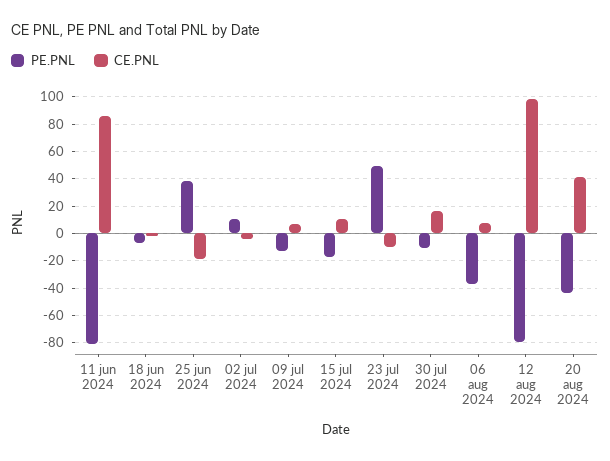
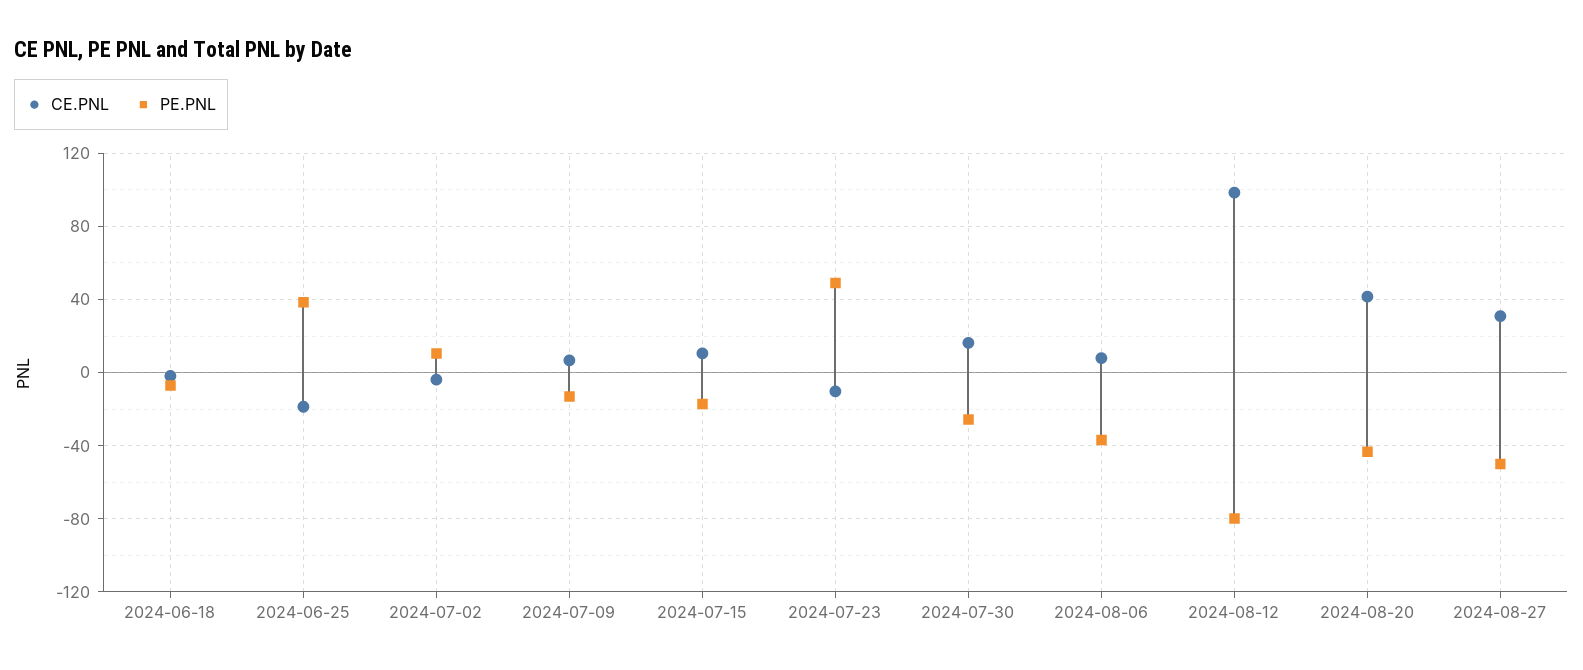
PE.PNL, 11 jun 2024: -80 -> none
CE.PNL, 11 jun 2024: 85 -> none
PE.PNL, 30 jul 2024: -10 -> -25
CE.PNL, 2024-08-27: none -> 30
PE.PNL, 2024-08-27: none -> -50

